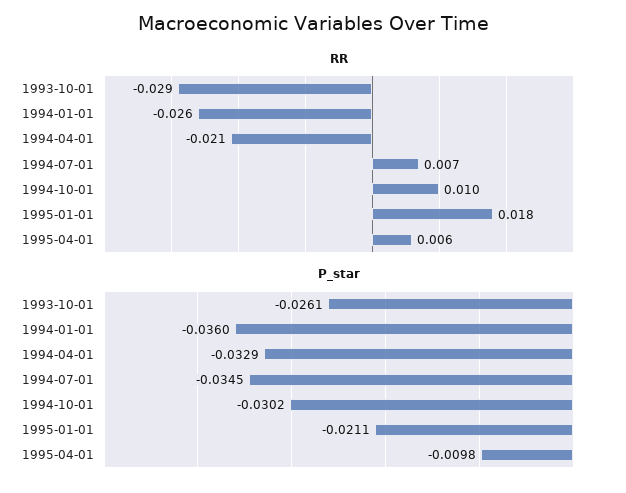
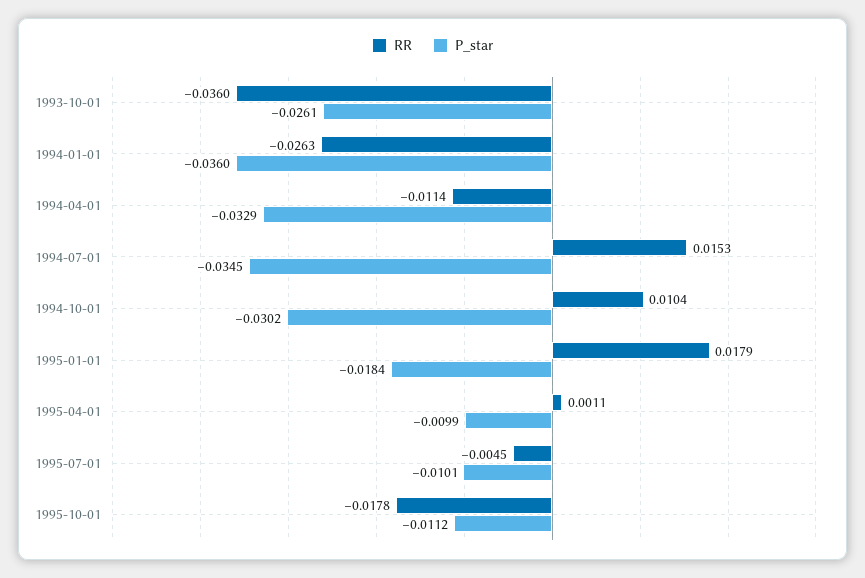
RR, 1993-10-01: -0.029 -> -0.036
RR, 1994-04-01: -0.021 -> -0.0114
RR, 1994-07-01: 0.007 -> 0.0153
RR, 1995-04-01: 0.006 -> 0.0011
P_star, 1995-01-01: -0.0211 -> -0.0184
P_star, 1995-04-01: -0.0098 -> -0.0099
RR, 1995-07-01: none -> -0.0045
P_star, 1995-07-01: none -> -0.0101
RR, 1995-10-01: none -> -0.0178
P_star, 1995-10-01: none -> -0.0112

